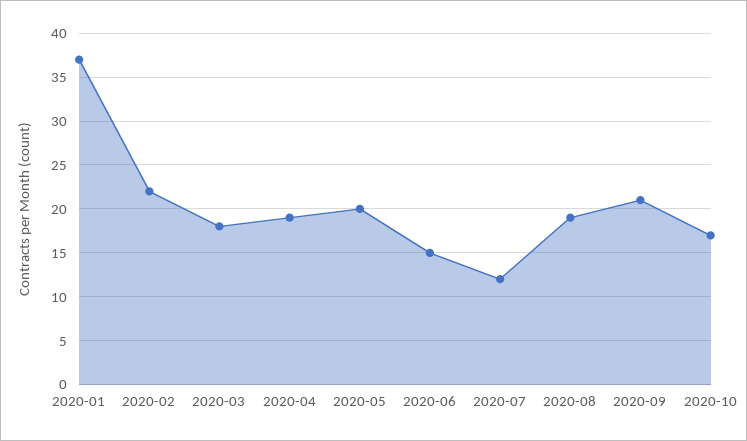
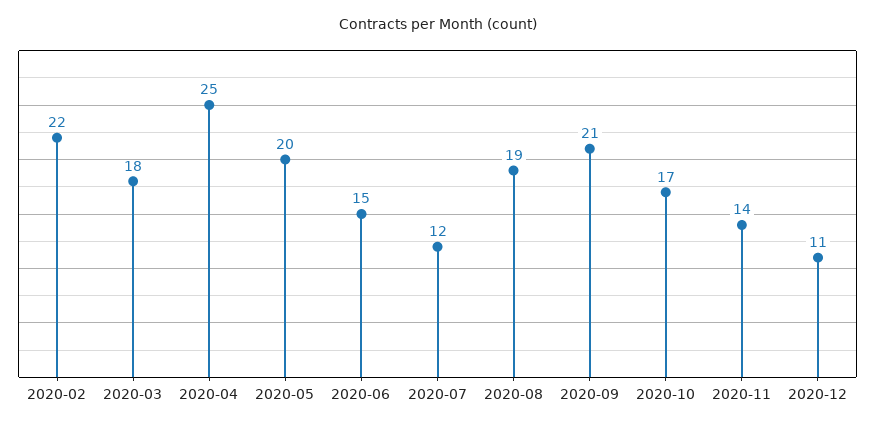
2020-01: 37 -> none
2020-04: 19 -> 25
2020-11: none -> 14
2020-12: none -> 11

